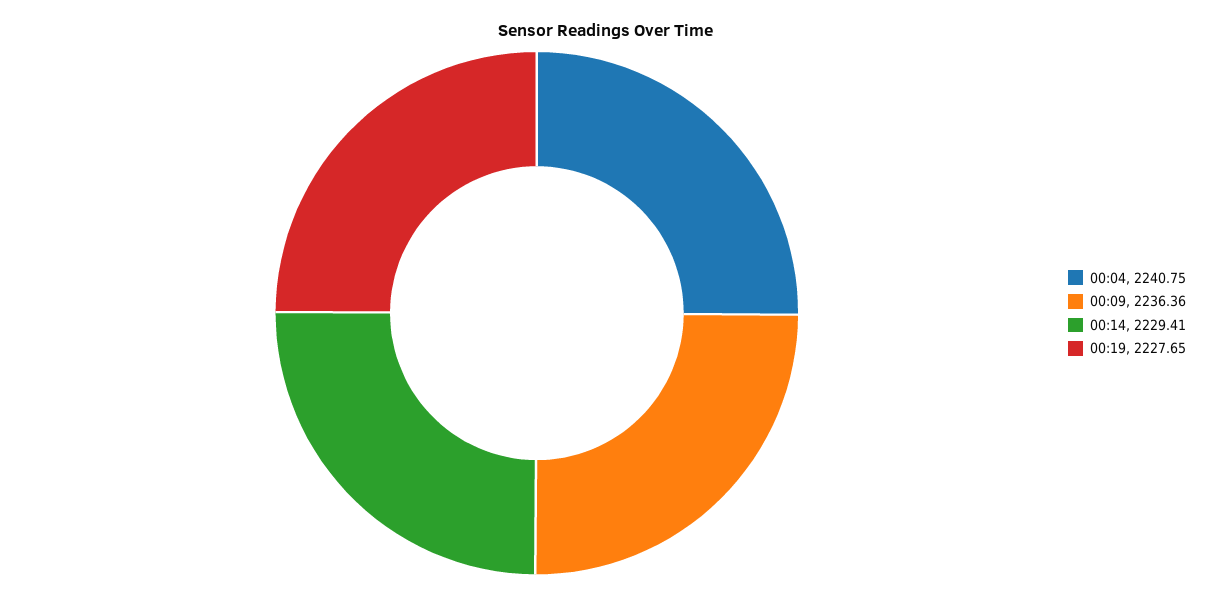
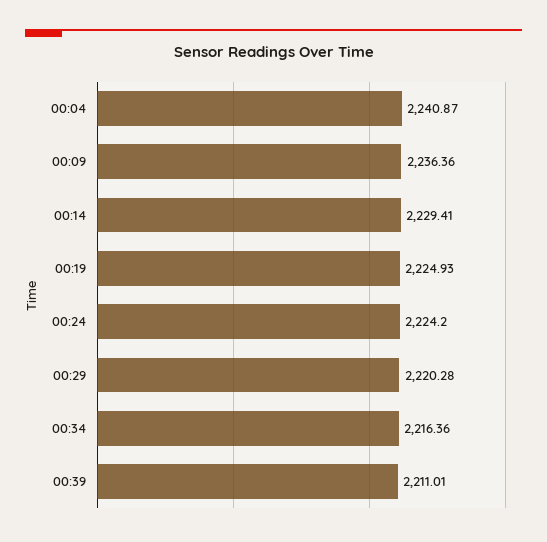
00:04: 2240.75 -> 2240.87
00:19: 2227.65 -> 2224.93
00:24: none -> 2224.2
00:29: none -> 2220.28
00:34: none -> 2216.36
00:39: none -> 2211.01

